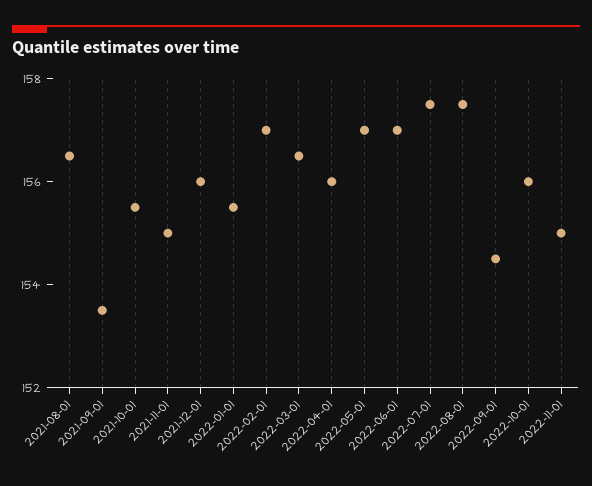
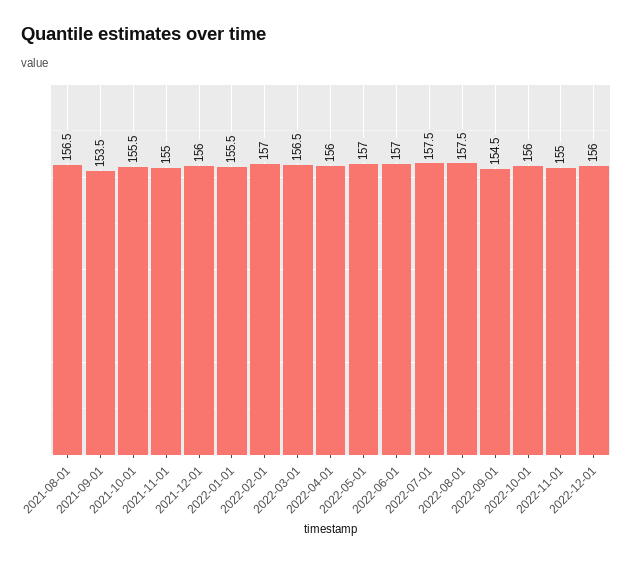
2022-12-01: none -> 156

